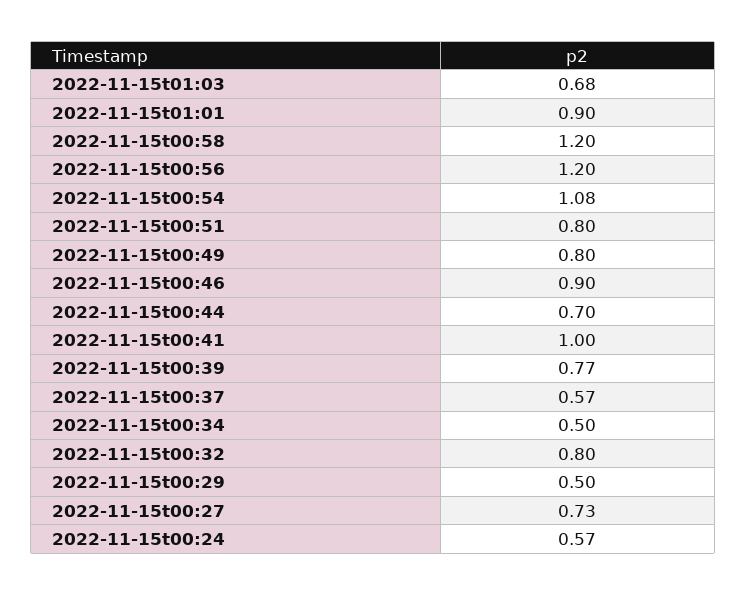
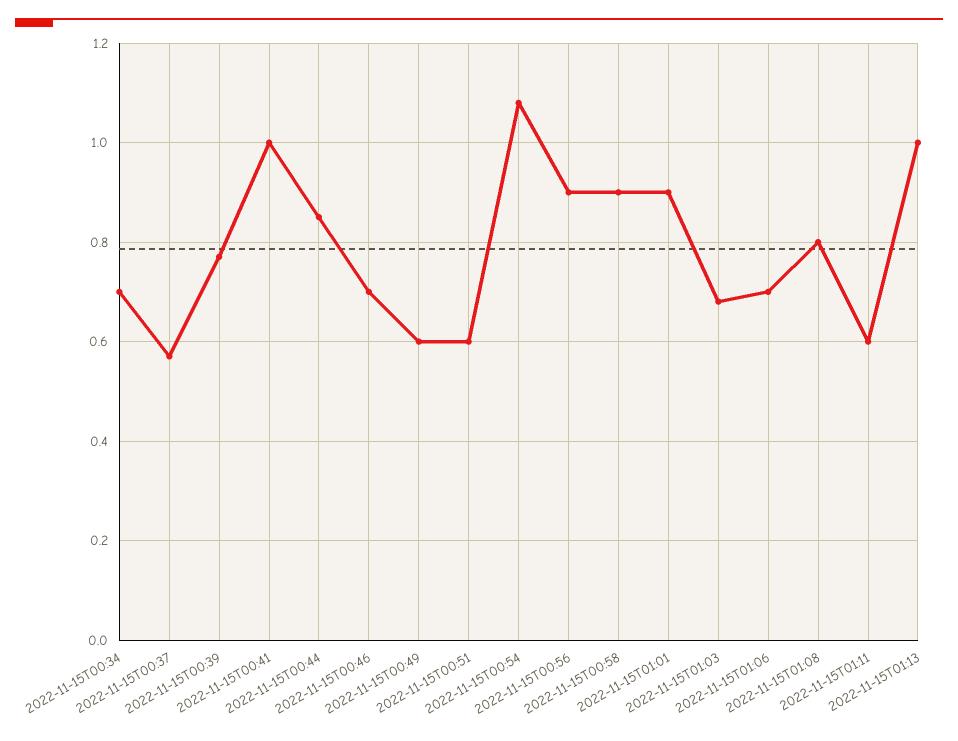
2022-11-15t00:58: 1.2 -> 0.9
2022-11-15t00:56: 1.2 -> 0.9
2022-11-15t00:51: 0.8 -> 0.6
2022-11-15t00:49: 0.8 -> 0.6
2022-11-15t00:46: 0.9 -> 0.7
2022-11-15t00:44: 0.7 -> 0.85
2022-11-15t00:34: 0.5 -> 0.7
2022-11-15t00:32: 0.8 -> none
2022-11-15t00:29: 0.5 -> none
2022-11-15t00:27: 0.73 -> none
2022-11-15t00:24: 0.57 -> none
2022-11-15T01:06: none -> 0.7
2022-11-15T01:08: none -> 0.8
2022-11-15T01:11: none -> 0.6
2022-11-15T01:13: none -> 1

